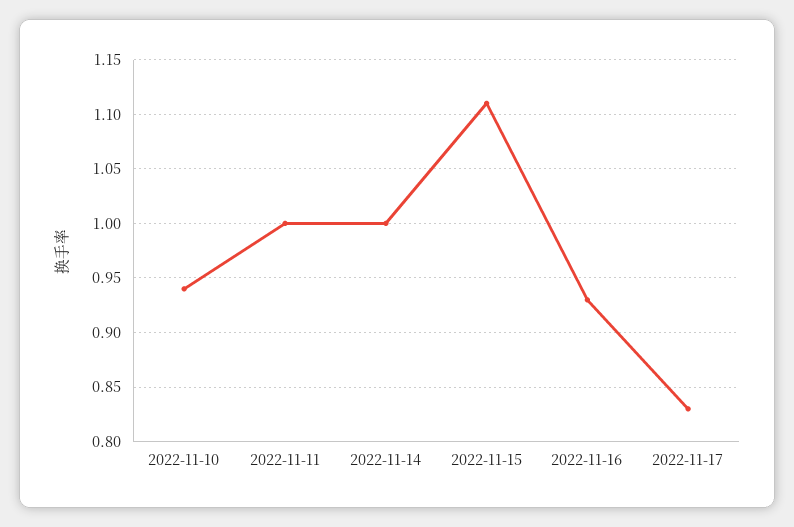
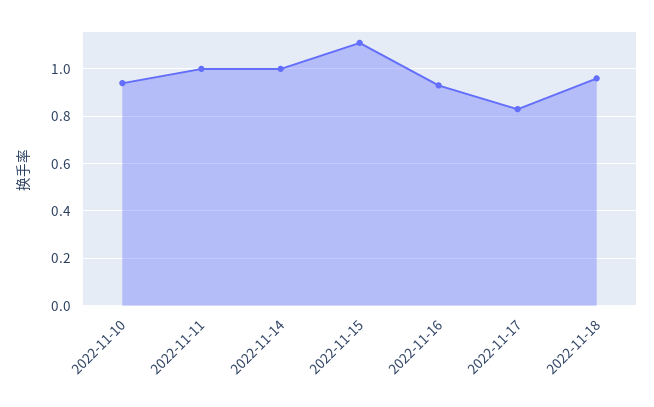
2022-11-18: none -> 0.95

